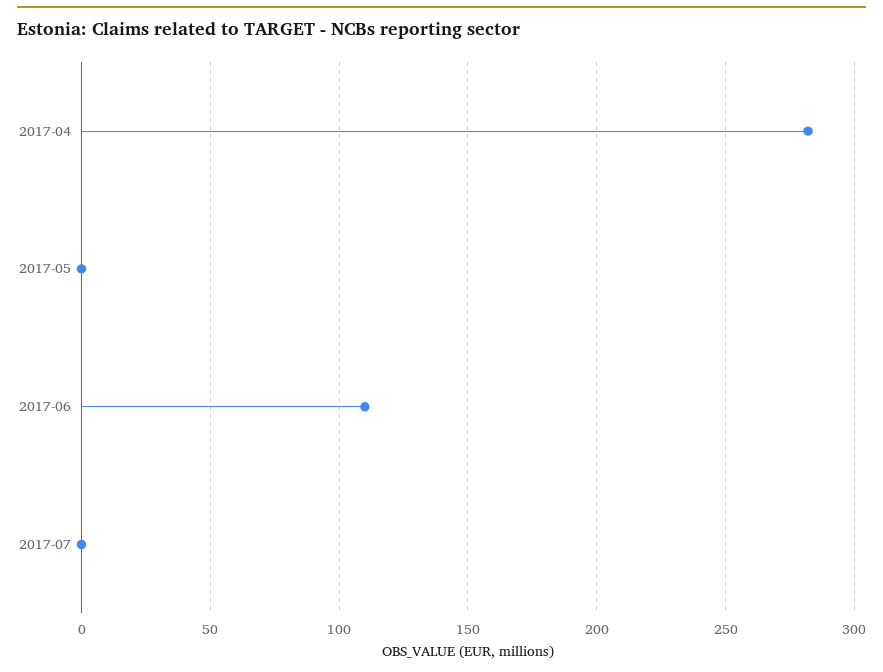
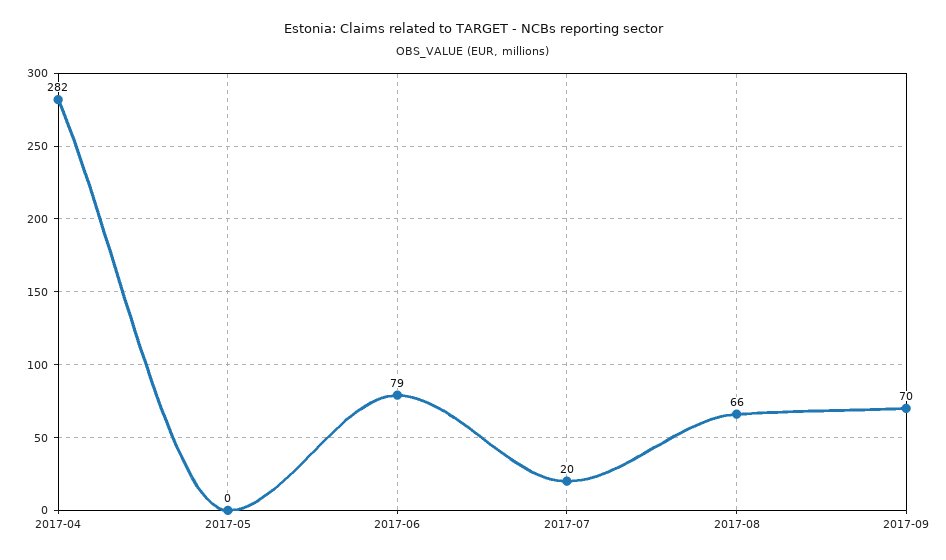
2017-06: 110 -> 79
2017-07: 0 -> 20
2017-08: none -> 66
2017-09: none -> 70

